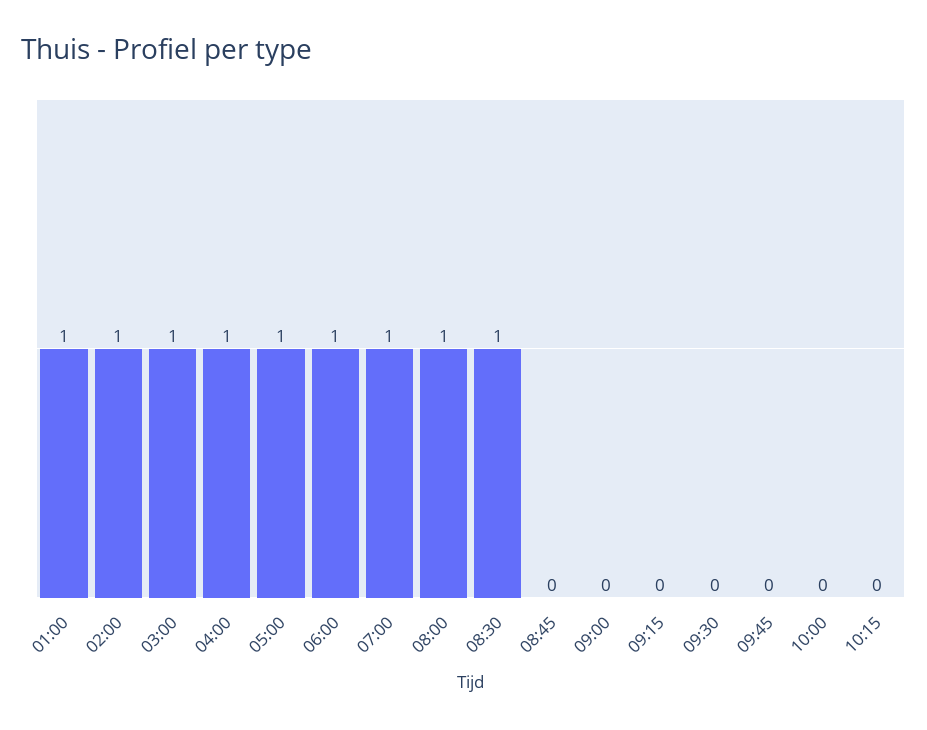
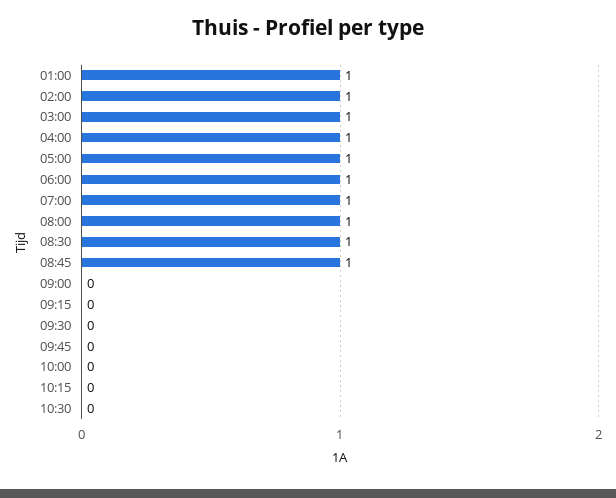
08:45: 0 -> 1
10:30: none -> 0

